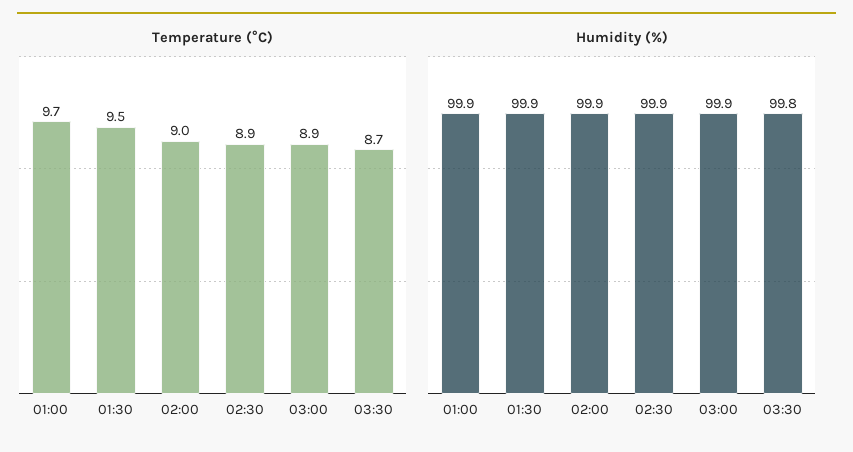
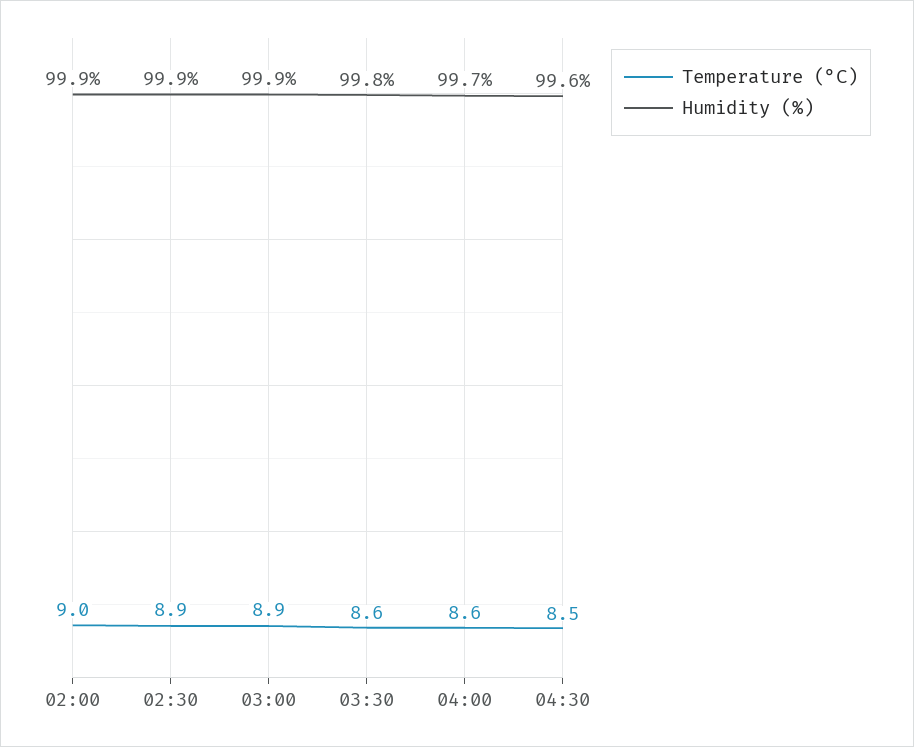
Temperature (°C), 01:00: 9.7 -> none
Temperature (°C), 01:30: 9.5 -> none
Temperature (°C), 03:30: 8.7 -> 8.6
Humidity (%), 01:00: 99.9 -> none
Humidity (%), 01:30: 99.9 -> none
Temperature (°C), 04:00: none -> 8.6
Humidity (%), 04:00: none -> 99.7
Temperature (°C), 04:30: none -> 8.5
Humidity (%), 04:30: none -> 99.6

